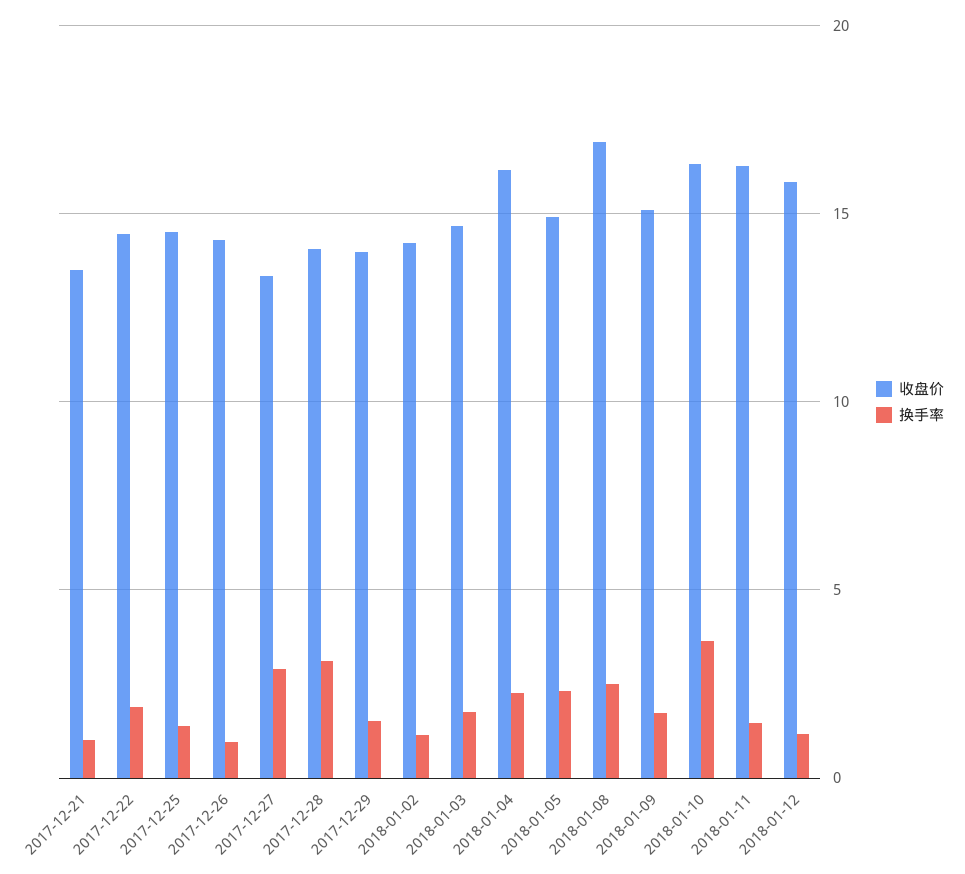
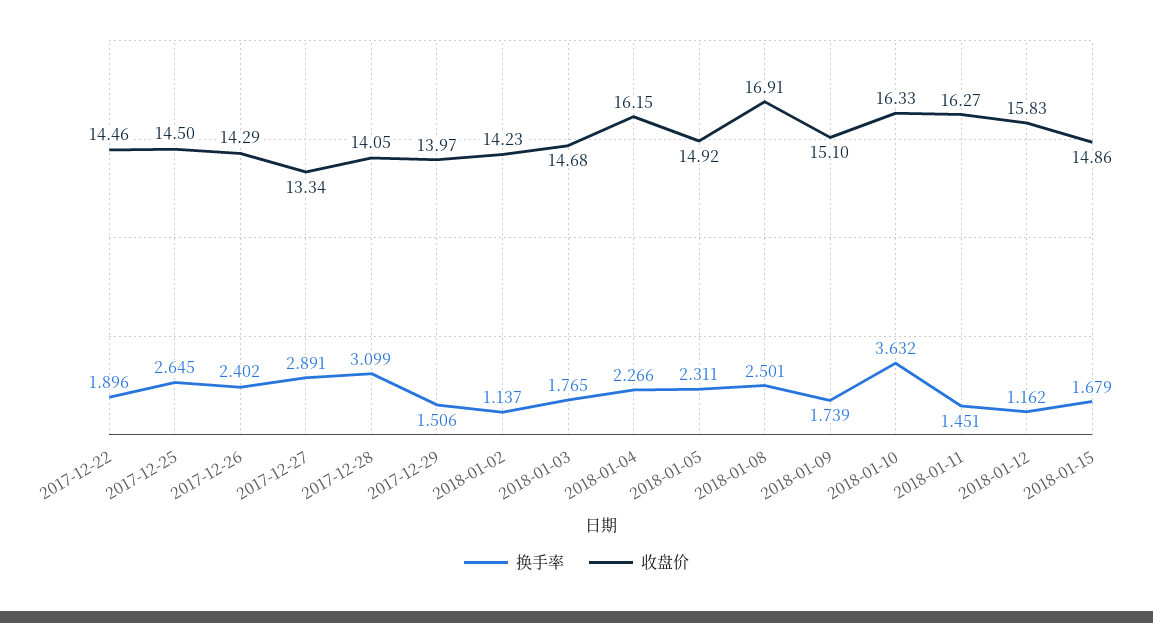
收盘价, 2017-12-21: 13.5 -> none
换手率, 2017-12-21: 1 -> none
换手率, 2017-12-25: 1.5 -> 2.645
换手率, 2017-12-26: 1 -> 2.402
换手率, 2018-01-15: none -> 1.679
收盘价, 2018-01-15: none -> 14.86

